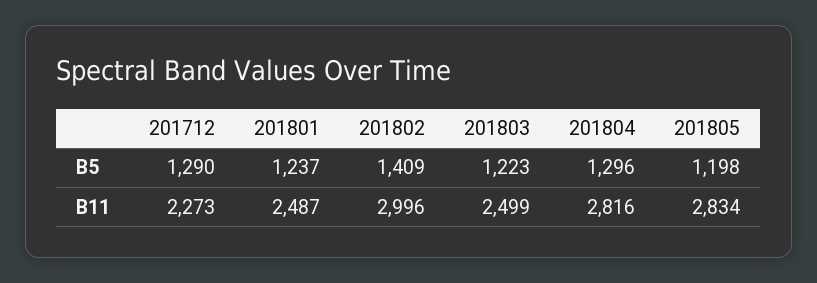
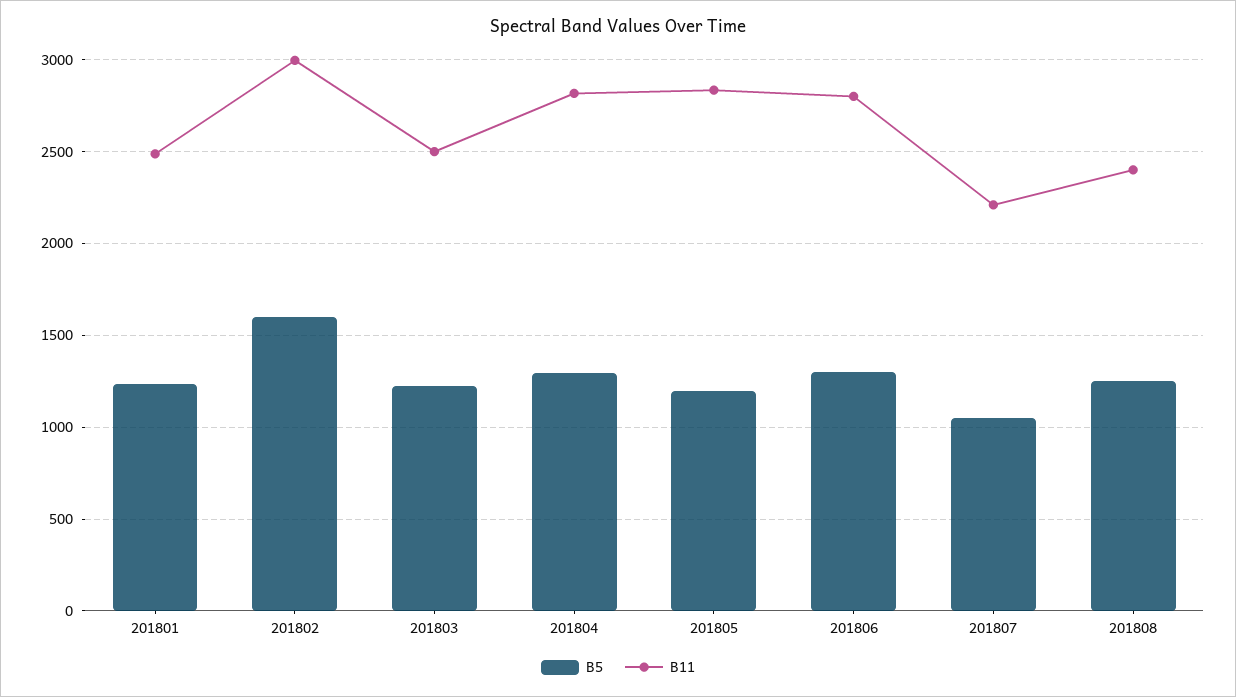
B5, 201712: 1290 -> none
B5, 201802: 1409 -> 1600
B11, 201712: 2273 -> none
B5, 201806: none -> 1300
B11, 201806: none -> 2800
B5, 201807: none -> 1050
B11, 201807: none -> 2200
B5, 201808: none -> 1250
B11, 201808: none -> 2400

